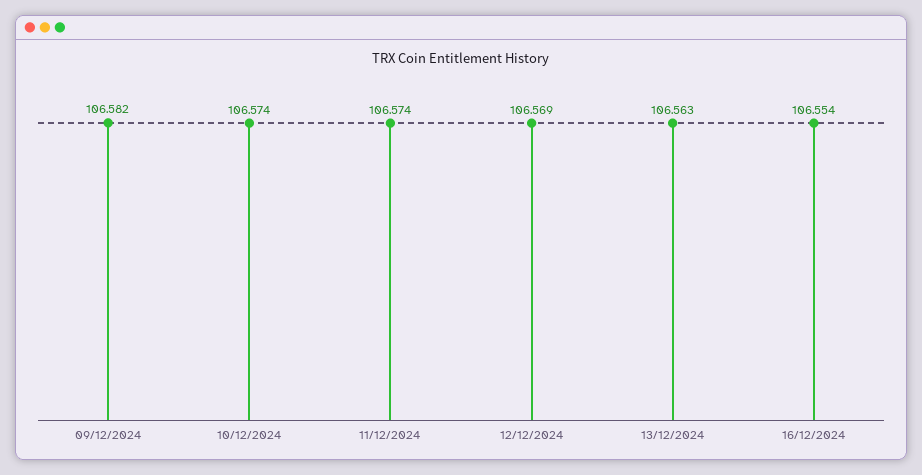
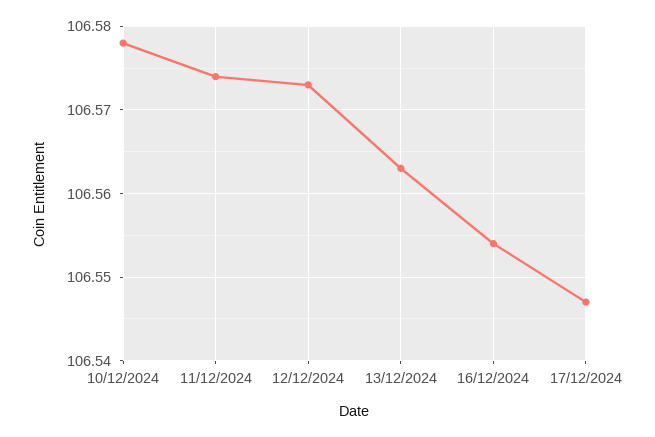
09/12/2024: 106.582 -> none
10/12/2024: 106.574 -> 106.578
12/12/2024: 106.569 -> 106.573
17/12/2024: none -> 106.547

